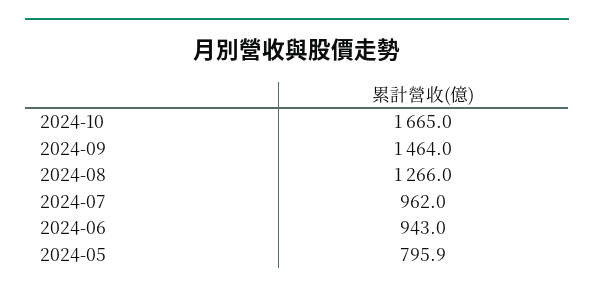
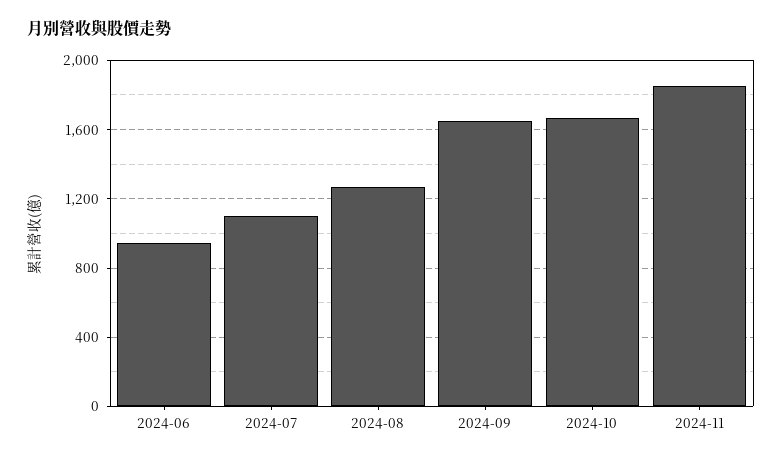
2024-09: 1464 -> 1650
2024-07: 962 -> 1100
2024-05: 795.9 -> none
2024-11: none -> 1850

